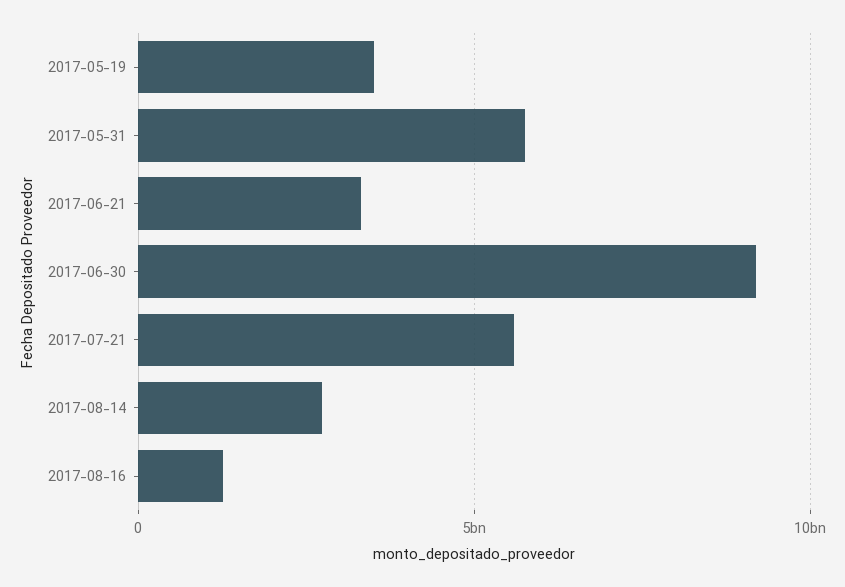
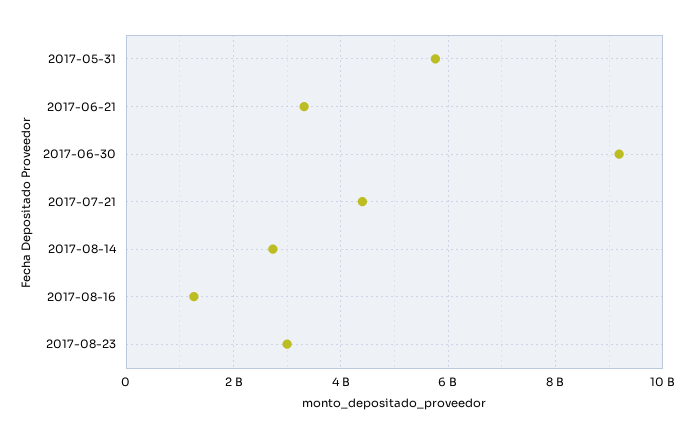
2017-05-19: 3500000000 -> none
2017-07-21: 5500000000 -> 4400000000
2017-08-23: none -> 3000000000

